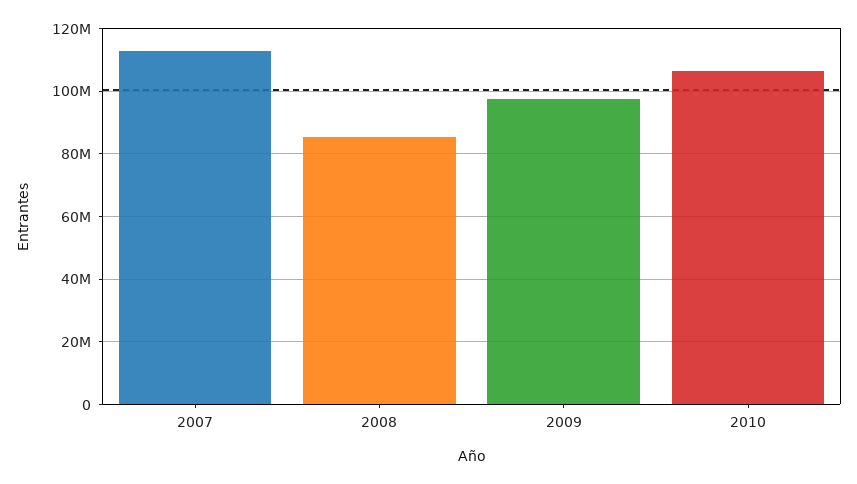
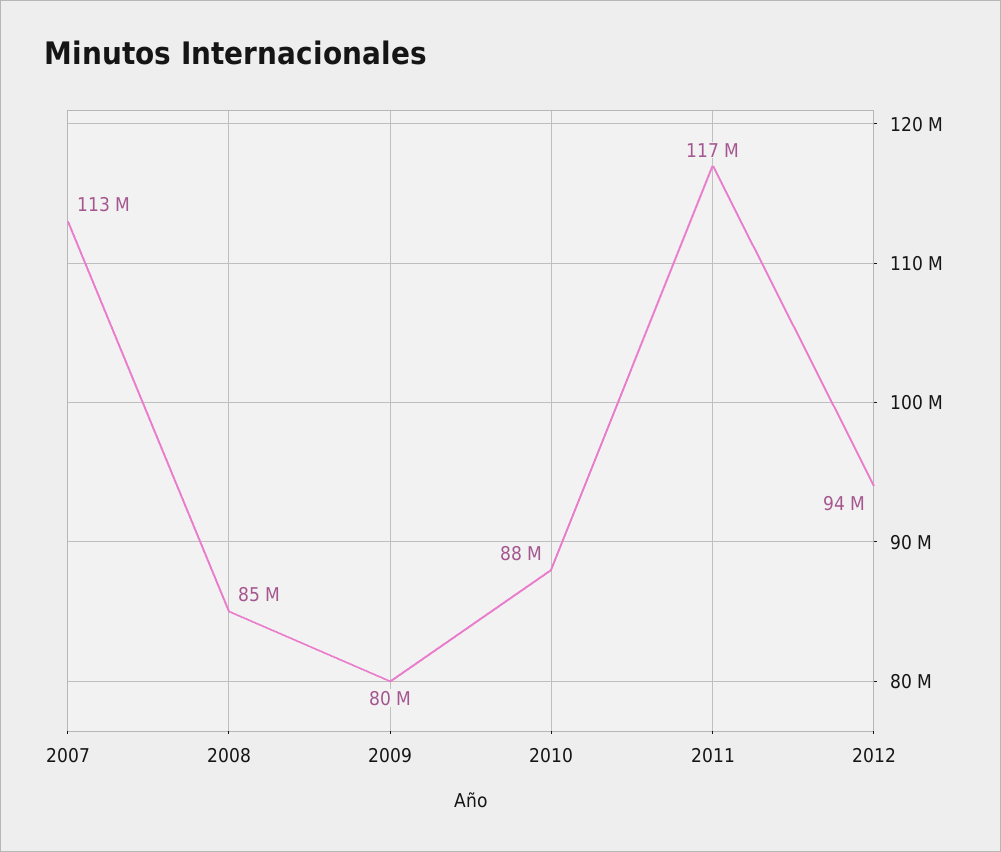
2009: 98000000 -> 80000000
2010: 106000000 -> 88000000
2011: none -> 117000000
2012: none -> 94000000

